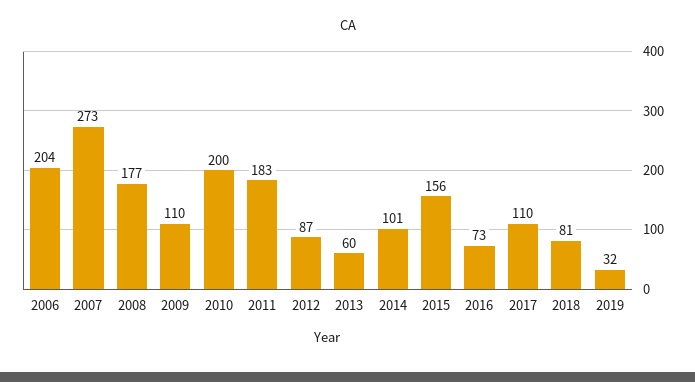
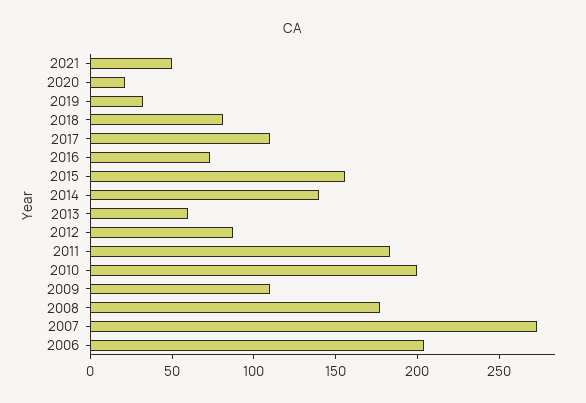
2014: 101 -> 140
2021: none -> 50
2020: none -> 20

